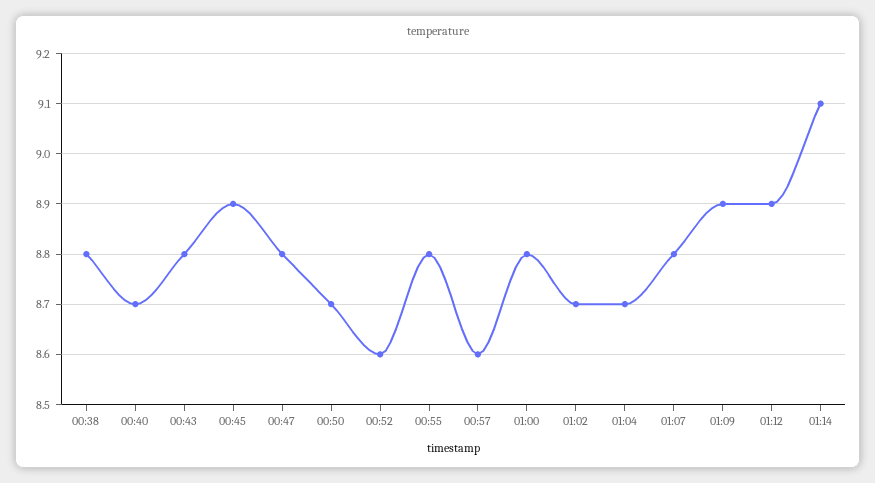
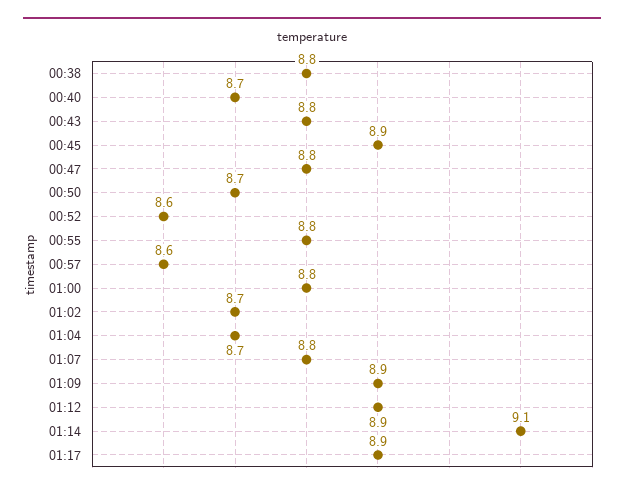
01:17: none -> 8.9

